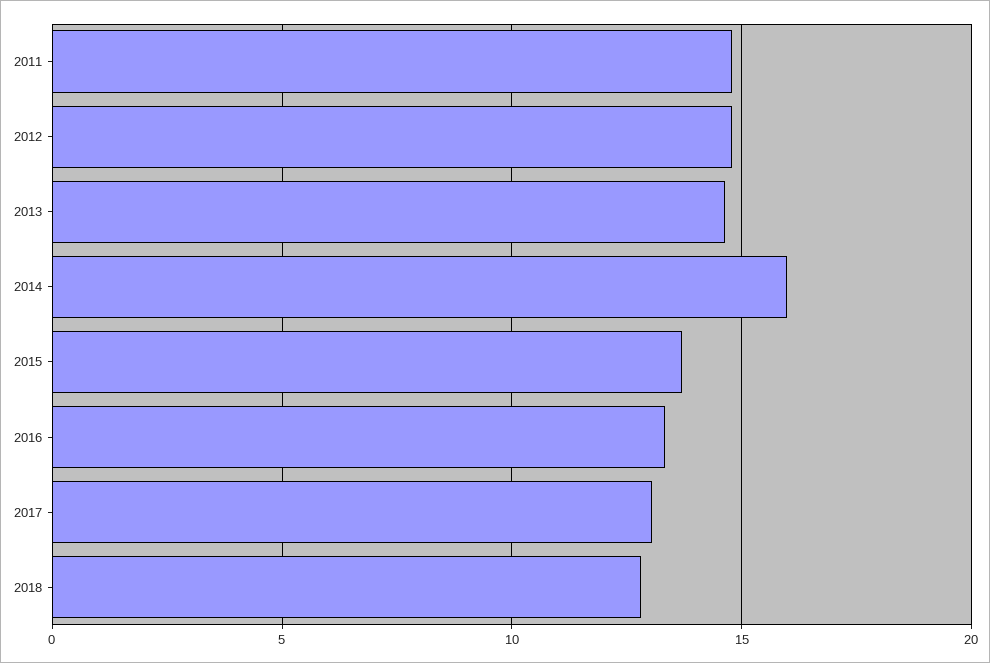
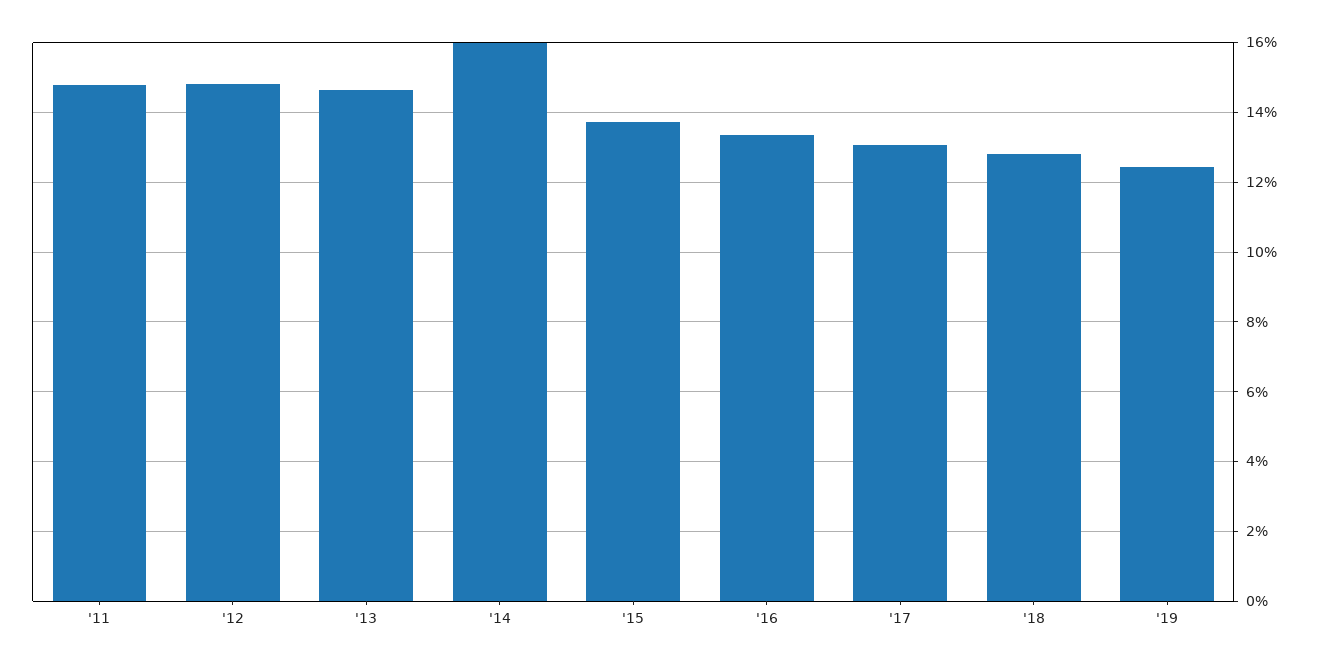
'19: none -> 12.4

